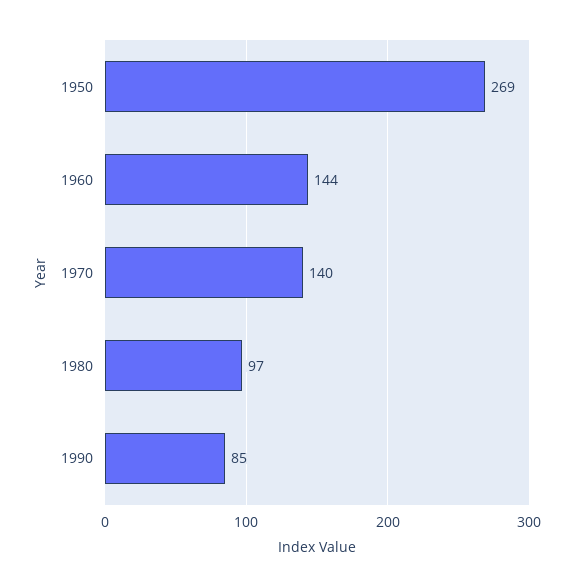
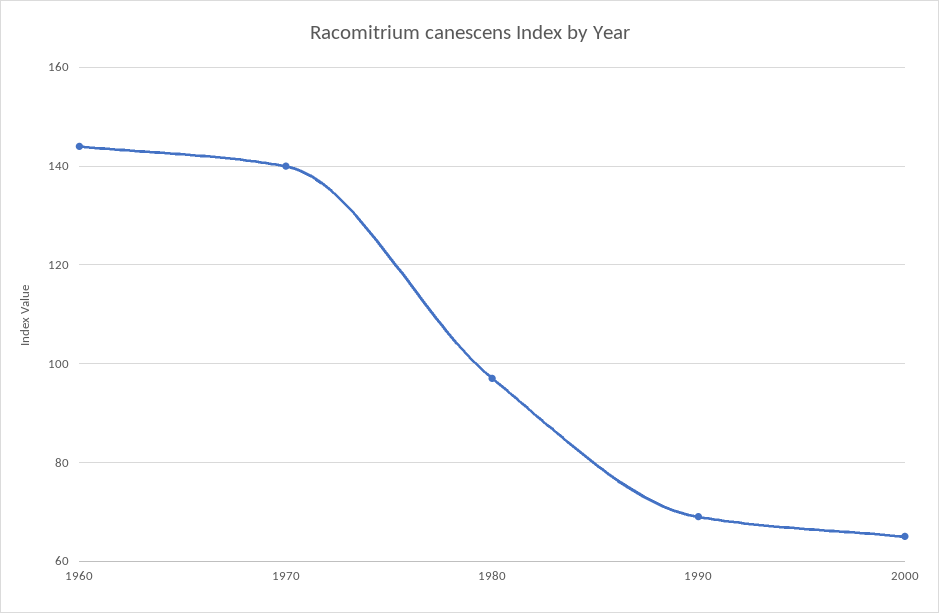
1950: 269 -> none
1990: 85 -> 70
2000: none -> 65

